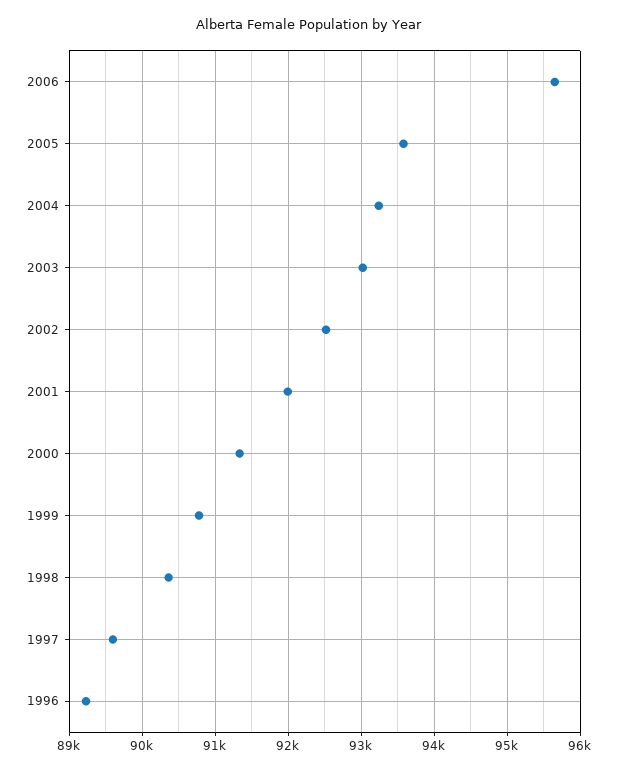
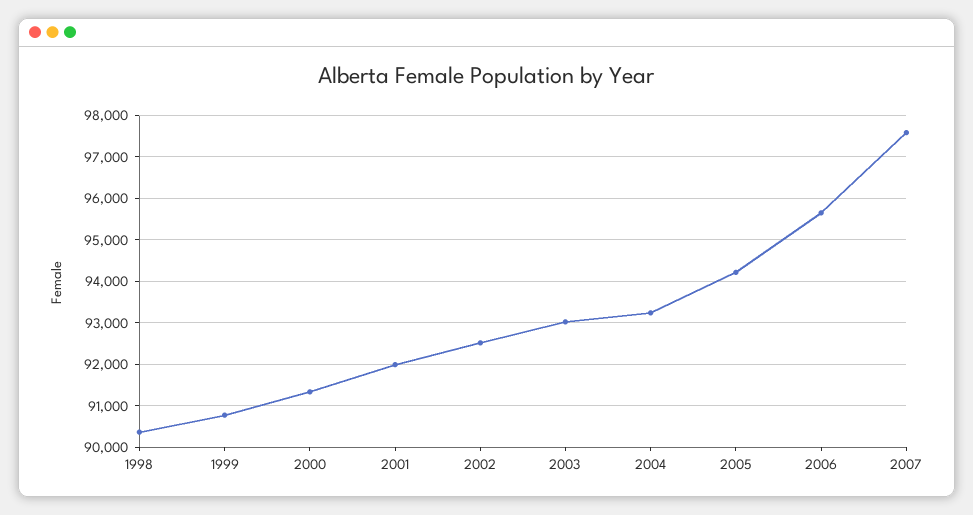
2005: 93600 -> 94200
1997: 89600 -> none
1996: 89200 -> none
2007: none -> 97600

